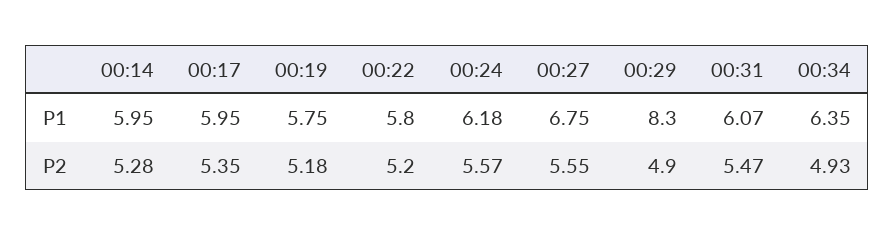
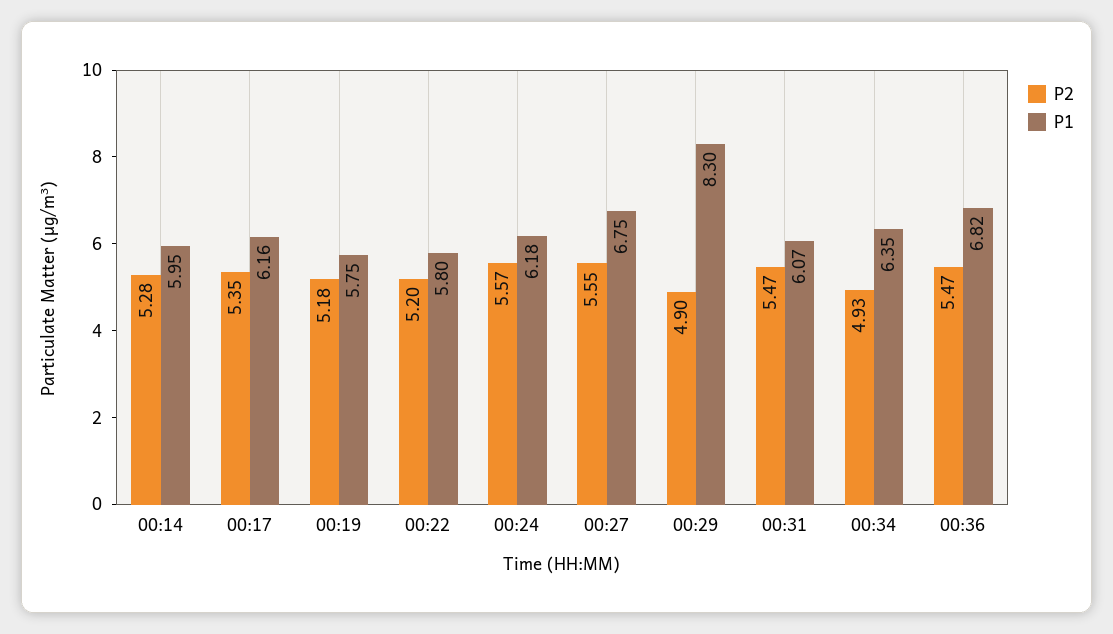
P1, 00:17: 5.95 -> 6.16
P2, 00:36: none -> 5.47
P1, 00:36: none -> 6.82

